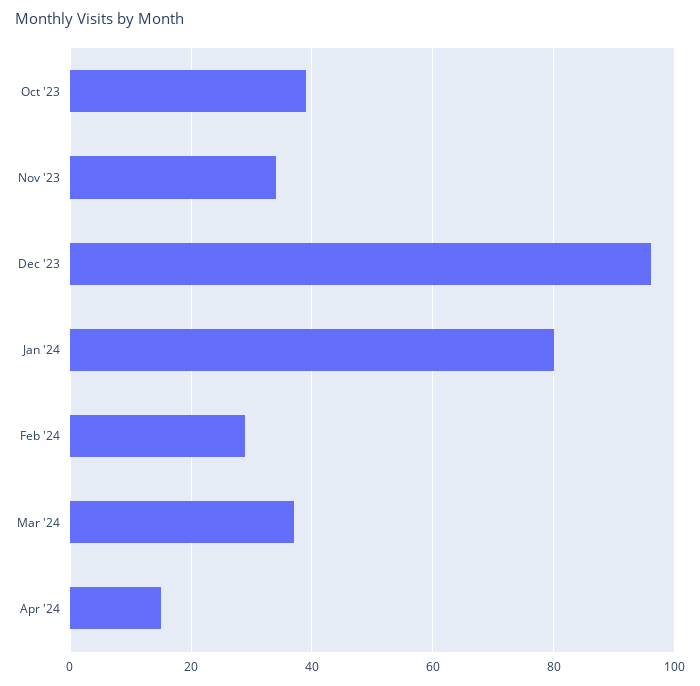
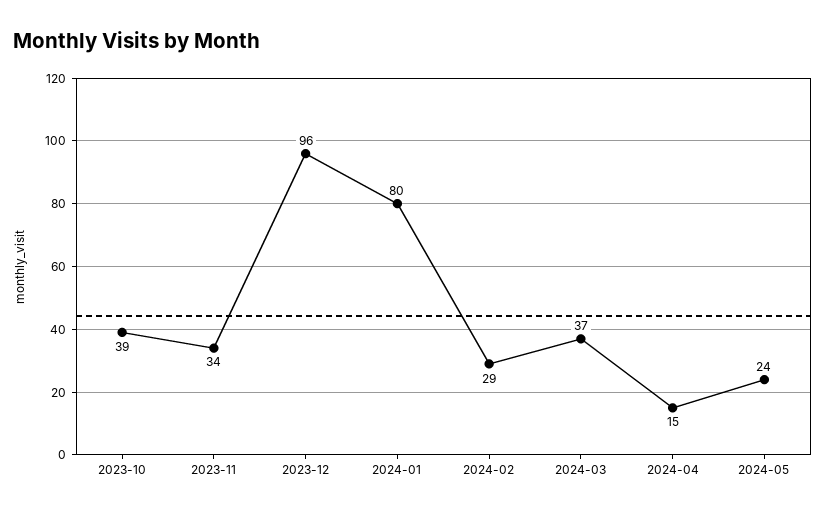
2024-05: none -> 24

